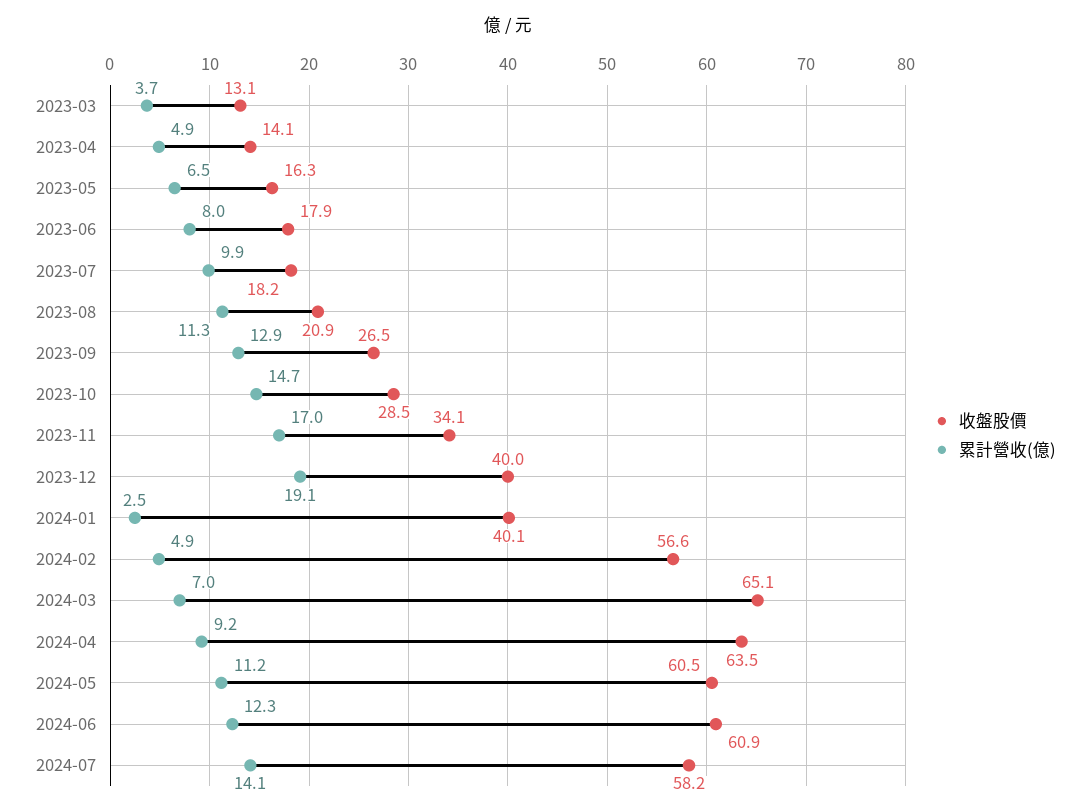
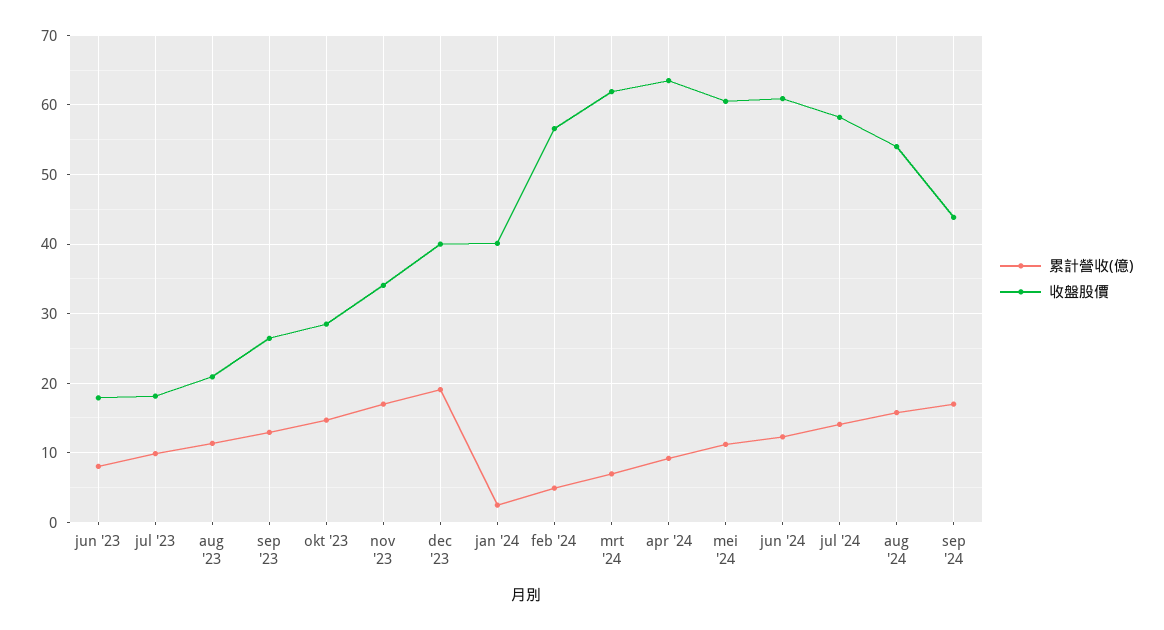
收盤股價, 2023-03: 13.1 -> none
累計營收(億), 2023-03: 3.7 -> none
收盤股價, 2023-04: 14.1 -> none
累計營收(億), 2023-04: 4.9 -> none
收盤股價, 2023-05: 16.3 -> none
累計營收(億), 2023-05: 6.5 -> none
收盤股價, 2024-03: 65.1 -> 62
累計營收(億), aug '24: none -> 16
收盤股價, aug '24: none -> 54
累計營收(億), sep '24: none -> 17
收盤股價, sep '24: none -> 44

